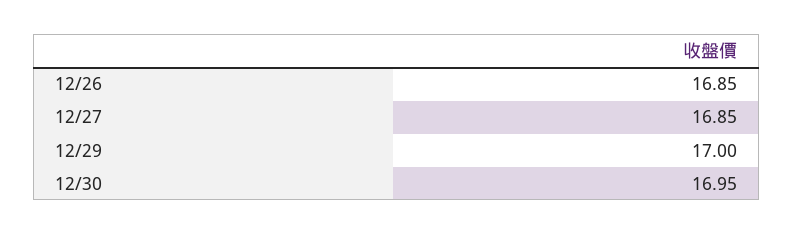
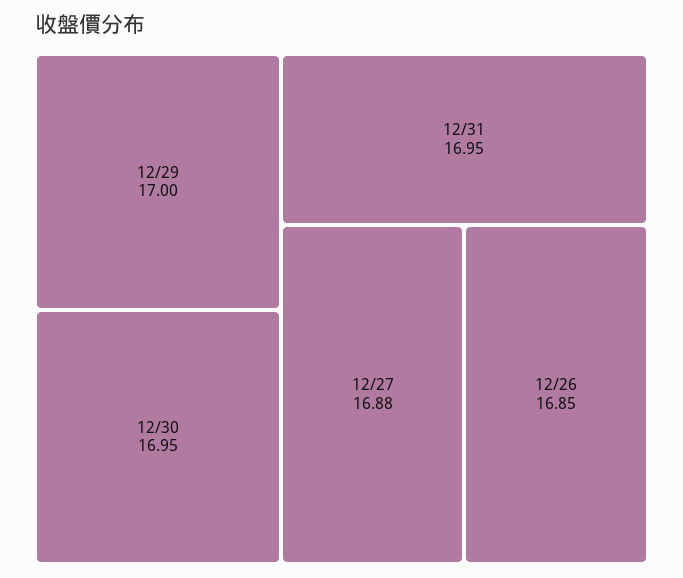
12/27: 16.85 -> 16.88
12/31: none -> 16.95

